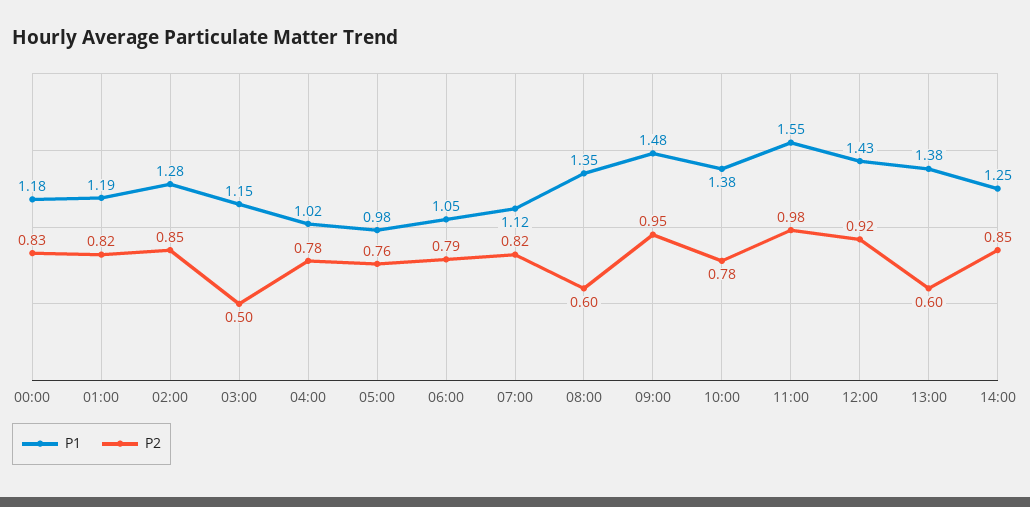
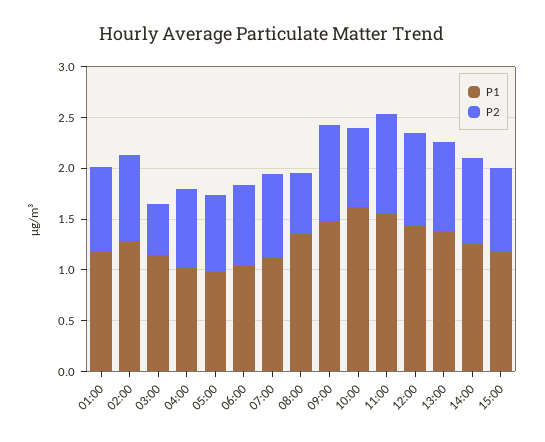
P1, 00:00: 1.18 -> none
P2, 00:00: 0.83 -> none
P1, 10:00: 1.38 -> 1.6
P2, 13:00: 0.6 -> 0.9
P1, 15:00: none -> 1.2
P2, 15:00: none -> 0.8

